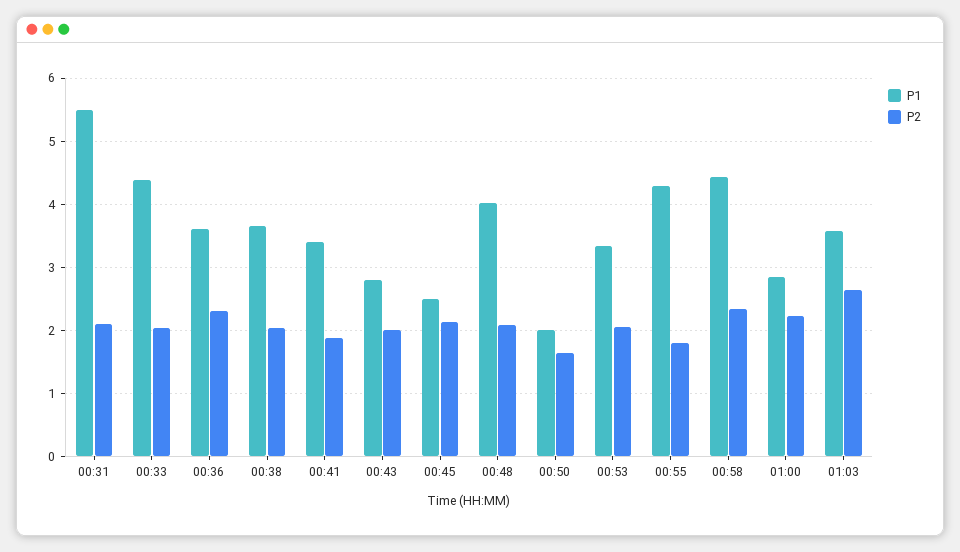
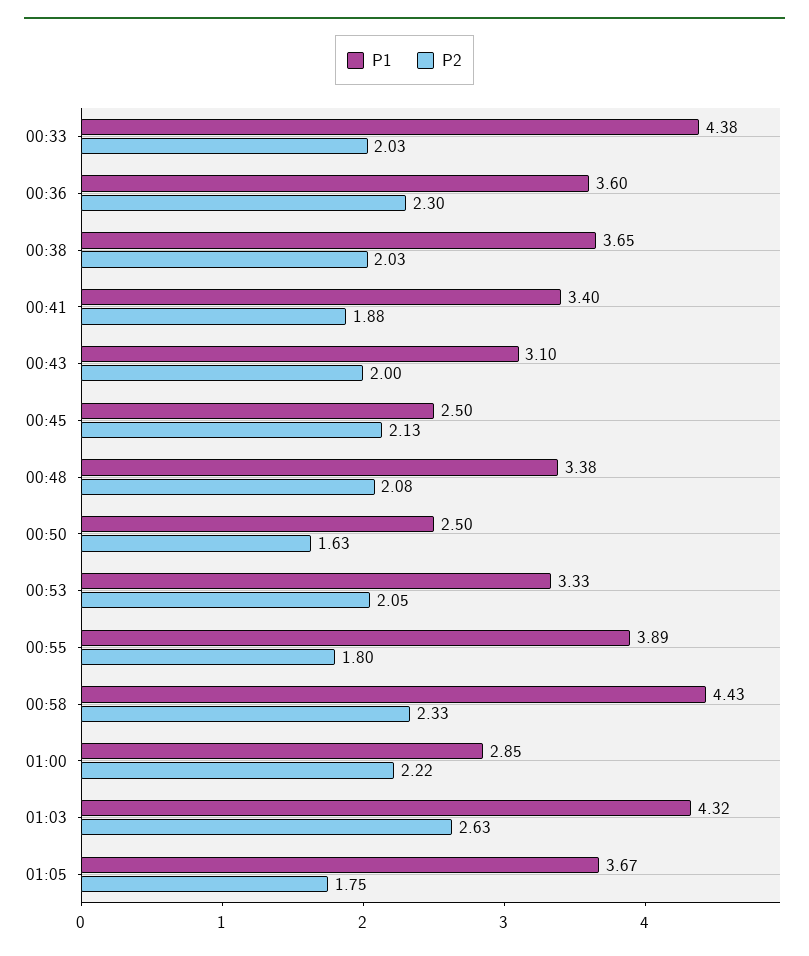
P1, 00:31: 5.5 -> none
P2, 00:31: 2.1 -> none
P1, 00:43: 2.8 -> 3.1
P1, 00:48: 4 -> 3.38
P1, 00:50: 2 -> 2.5
P1, 00:55: 4.3 -> 3.89
P1, 01:03: 3.6 -> 4.32
P1, 01:05: none -> 3.67
P2, 01:05: none -> 1.75

